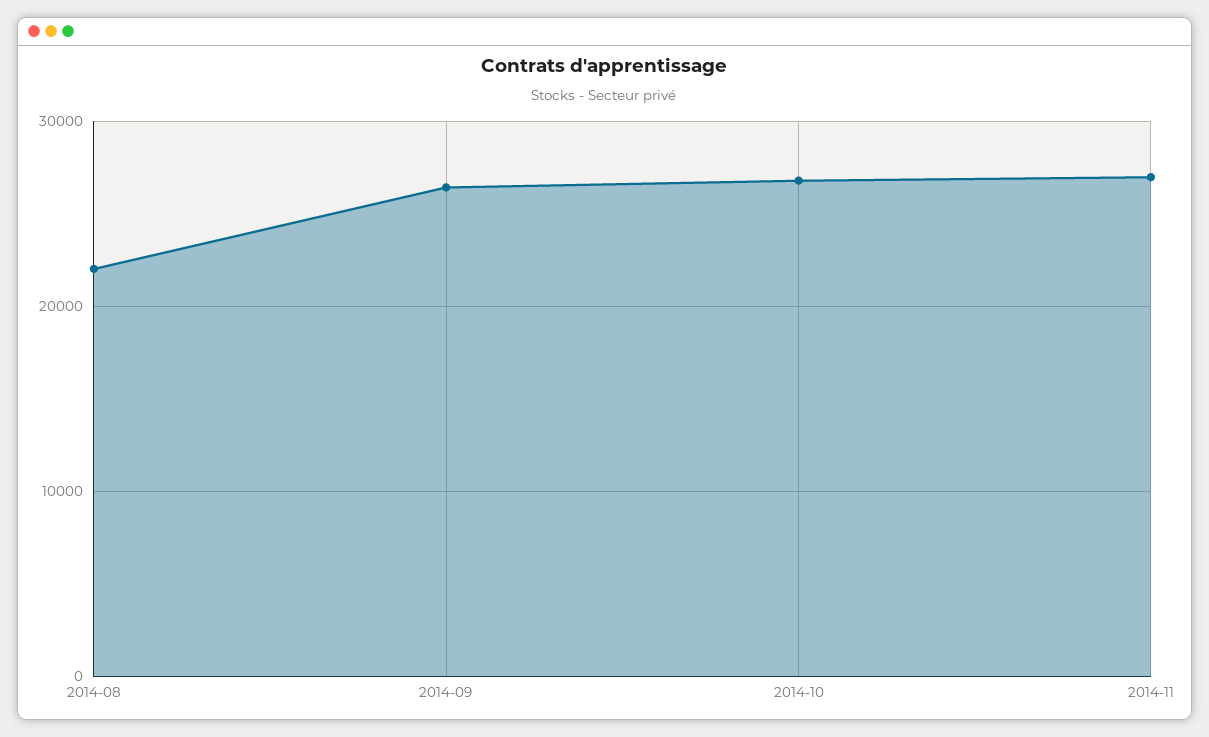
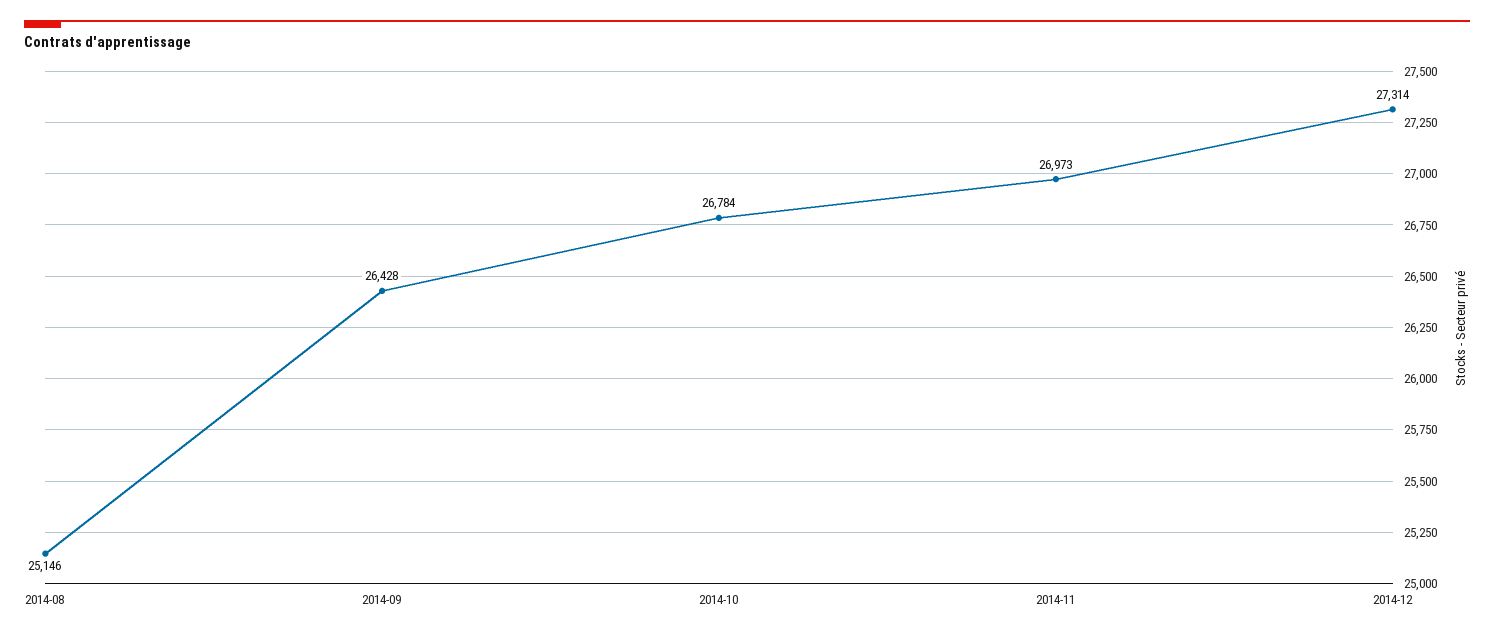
2014-08: 22000 -> 25146
2014-12: none -> 27314

